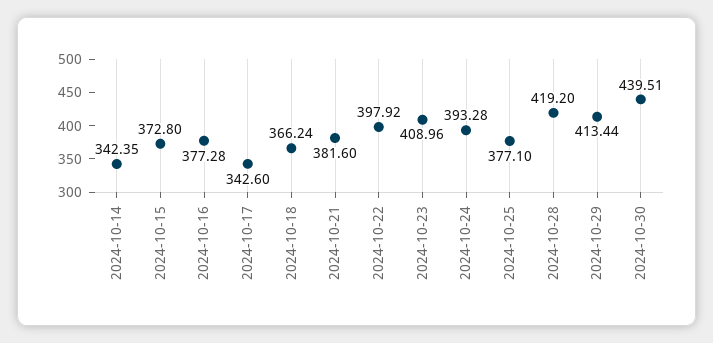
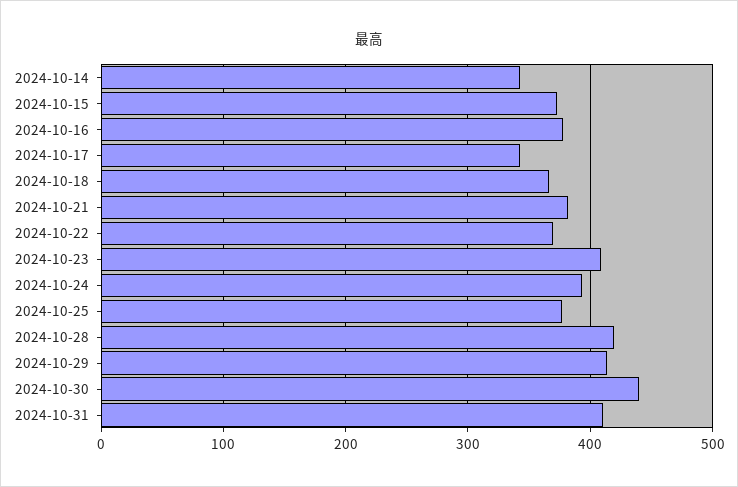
2024-10-22: 397.92 -> 370
2024-10-31: none -> 410

